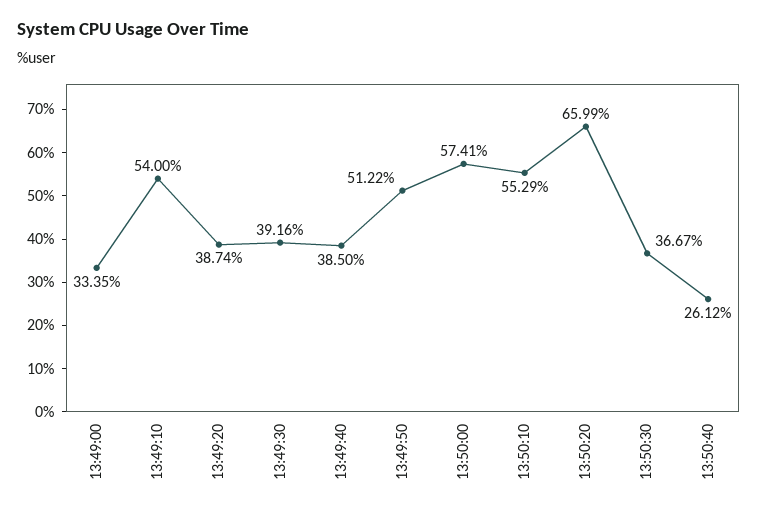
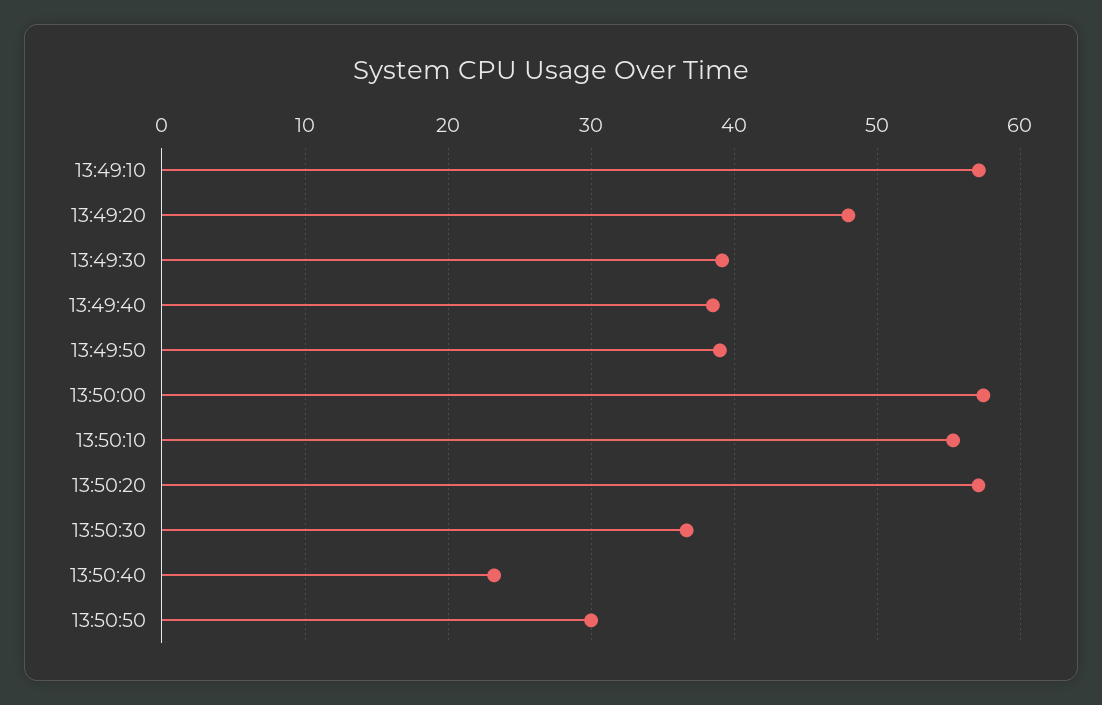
13:49:00: 33.35 -> none
13:49:10: 54 -> 57
13:49:20: 38.74 -> 48
13:49:50: 51.22 -> 39
13:50:20: 65.99 -> 57
13:50:40: 26.12 -> 23
13:50:50: none -> 30

